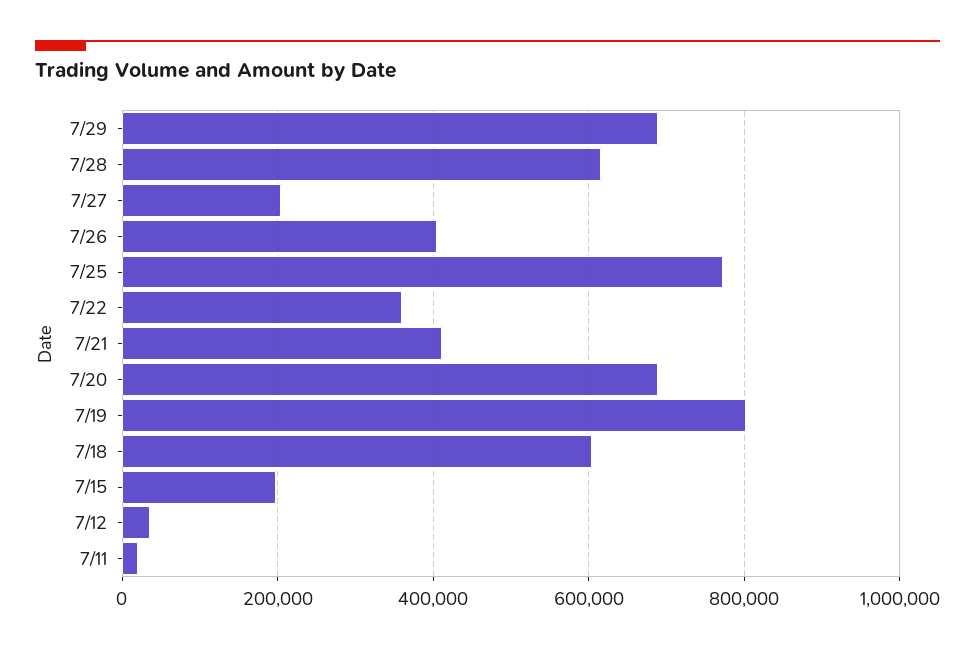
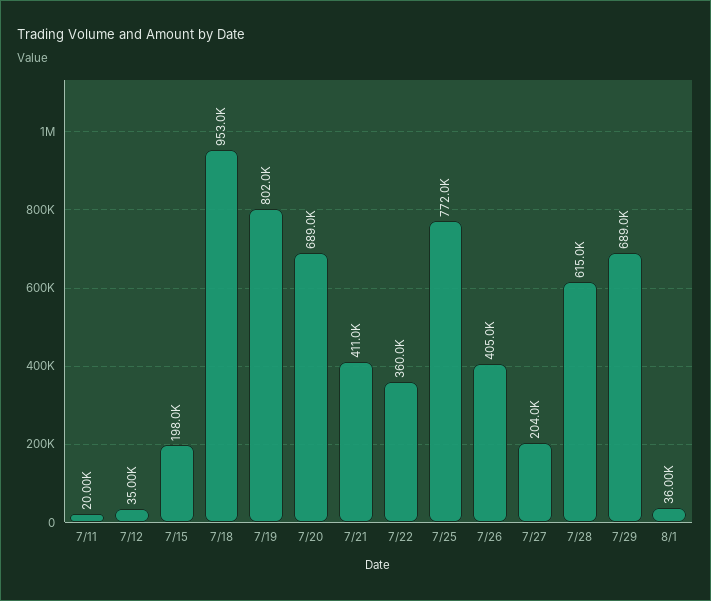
7/18: 600000 -> 953000
8/1: none -> 36000

